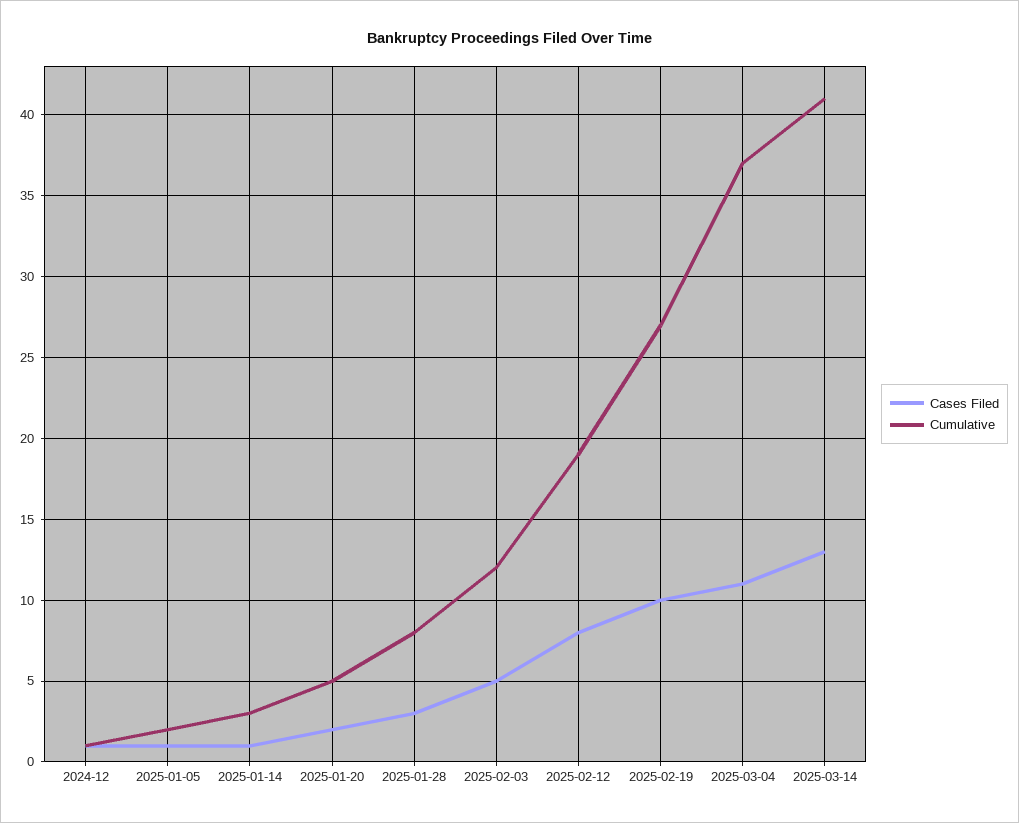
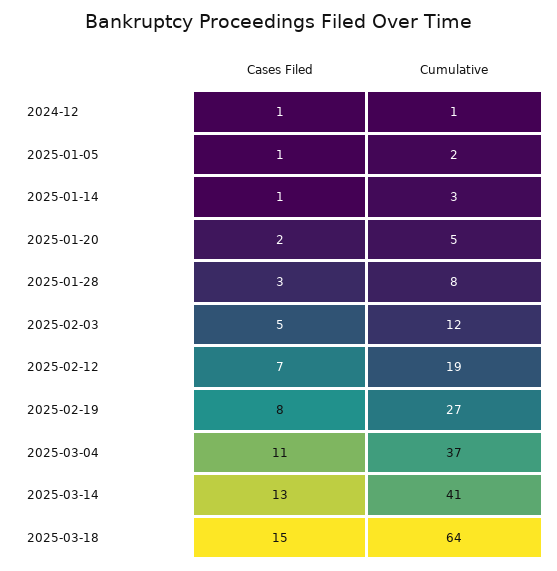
Cases Filed, 2025-02-12: 8 -> 7
Cases Filed, 2025-02-19: 10 -> 8
Cases Filed, 2025-03-18: none -> 15
Cumulative, 2025-03-18: none -> 64

